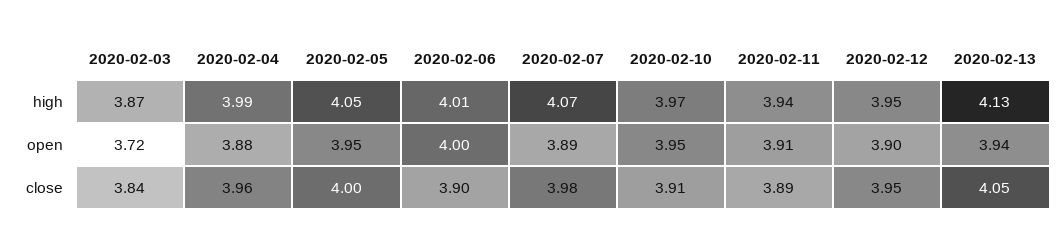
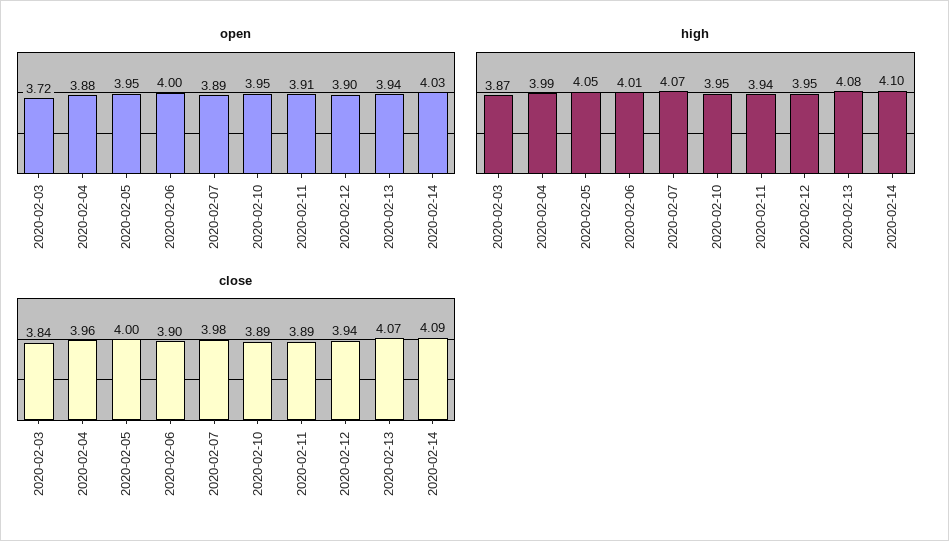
high, 2020-02-10: 3.97 -> 3.95
high, 2020-02-13: 4.13 -> 4.08
close, 2020-02-10: 3.91 -> 3.89
close, 2020-02-12: 3.95 -> 3.94
close, 2020-02-13: 4.05 -> 4.07
open, 2020-02-14: none -> 4.03
high, 2020-02-14: none -> 4.1
close, 2020-02-14: none -> 4.09

